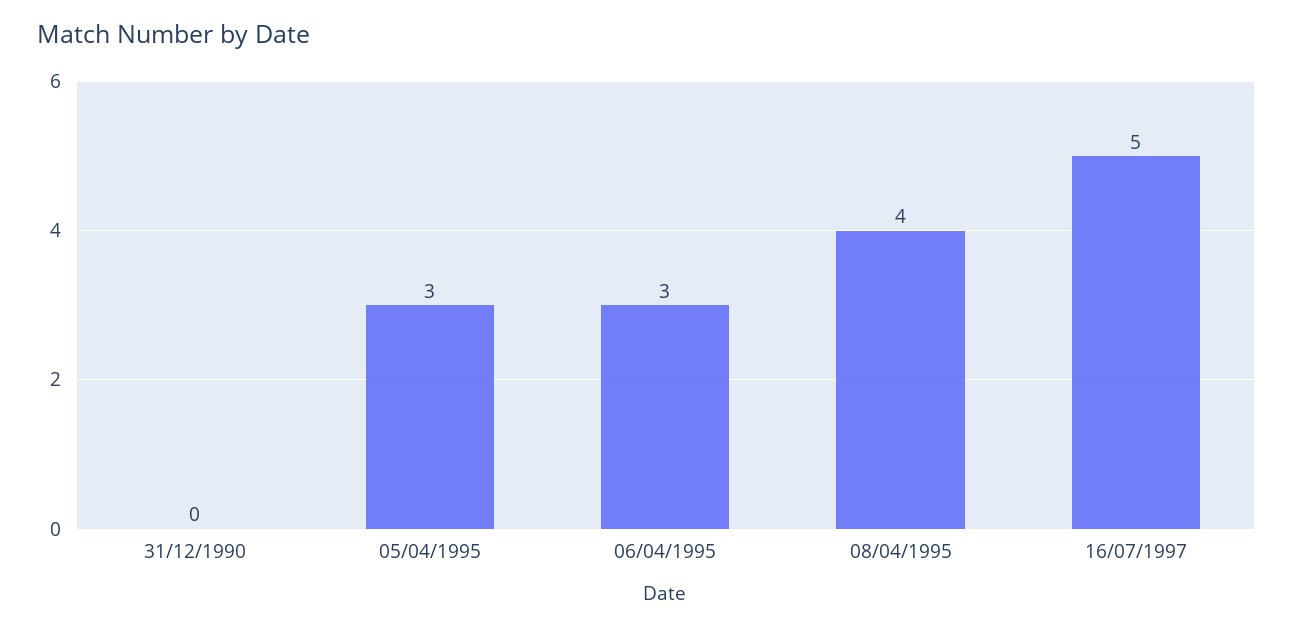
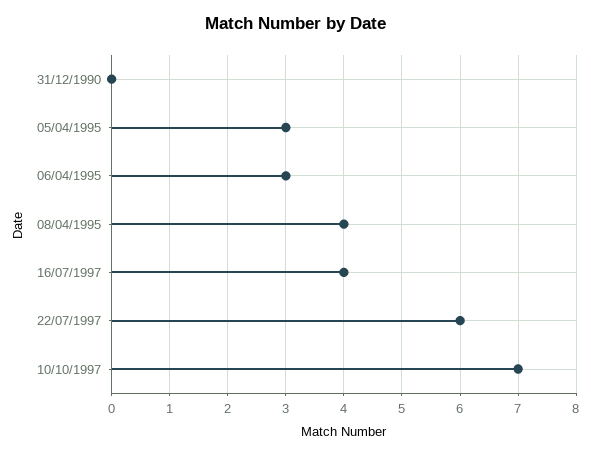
16/07/1997: 5 -> 4
22/07/1997: none -> 6
10/10/1997: none -> 7

